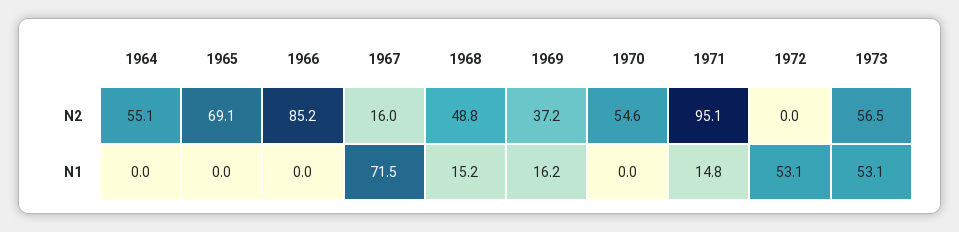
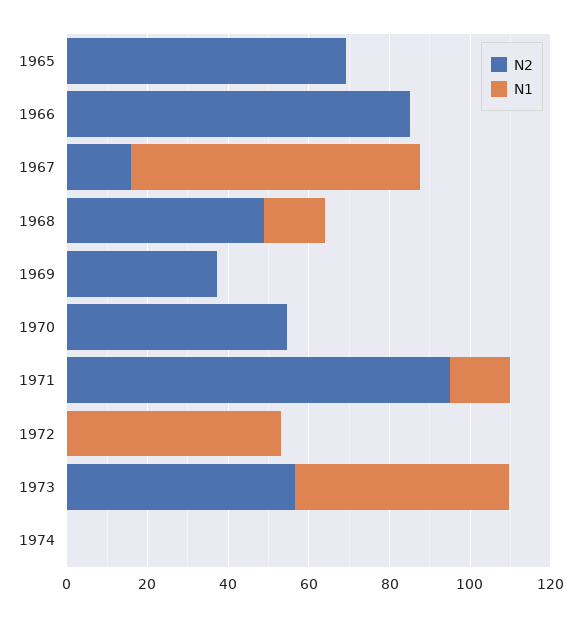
N2, 1964: 55.1 -> none
N1, 1964: 0 -> none
N1, 1969: 16.2 -> 0
N2, 1974: none -> 0
N1, 1974: none -> 0

